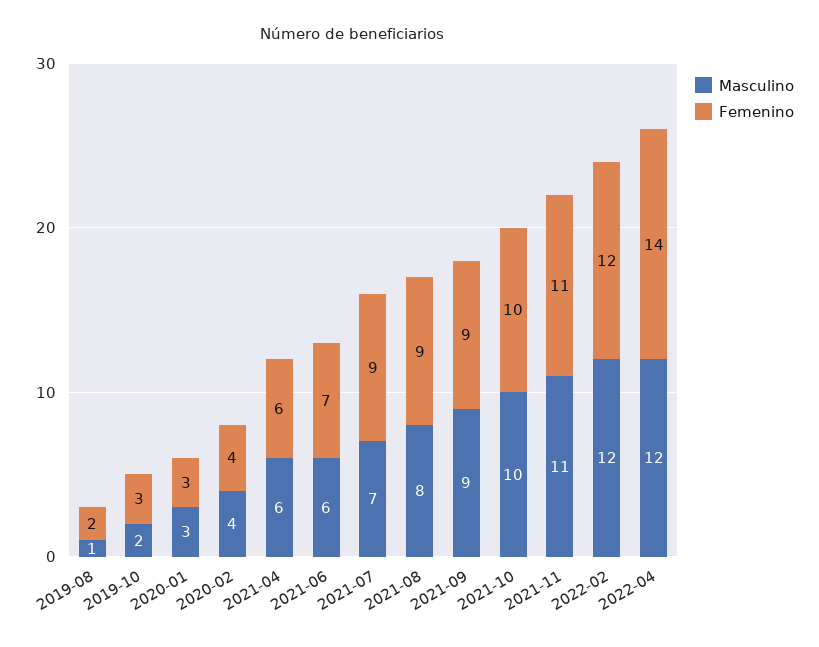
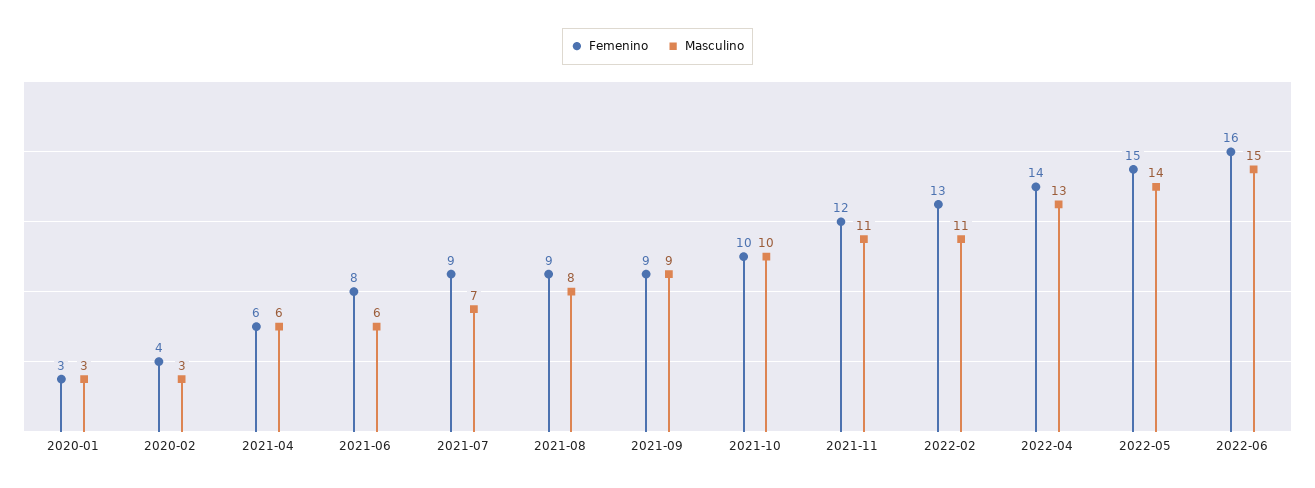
Masculino, 2019-08: 1 -> none
Femenino, 2019-08: 2 -> none
Masculino, 2019-10: 2 -> none
Femenino, 2019-10: 3 -> none
Masculino, 2020-02: 4 -> 3
Femenino, 2021-06: 7 -> 8
Femenino, 2021-11: 11 -> 12
Masculino, 2022-02: 12 -> 11
Femenino, 2022-02: 12 -> 13
Masculino, 2022-04: 12 -> 13
Femenino, 2022-05: none -> 15
Masculino, 2022-05: none -> 14
Femenino, 2022-06: none -> 16
Masculino, 2022-06: none -> 15

